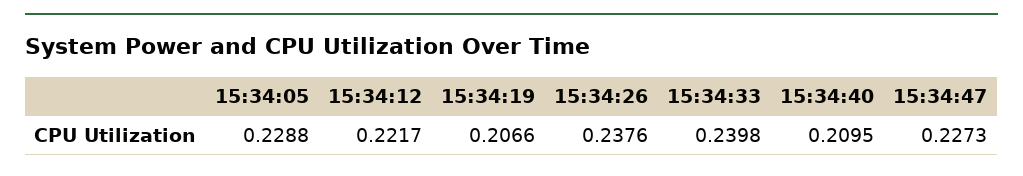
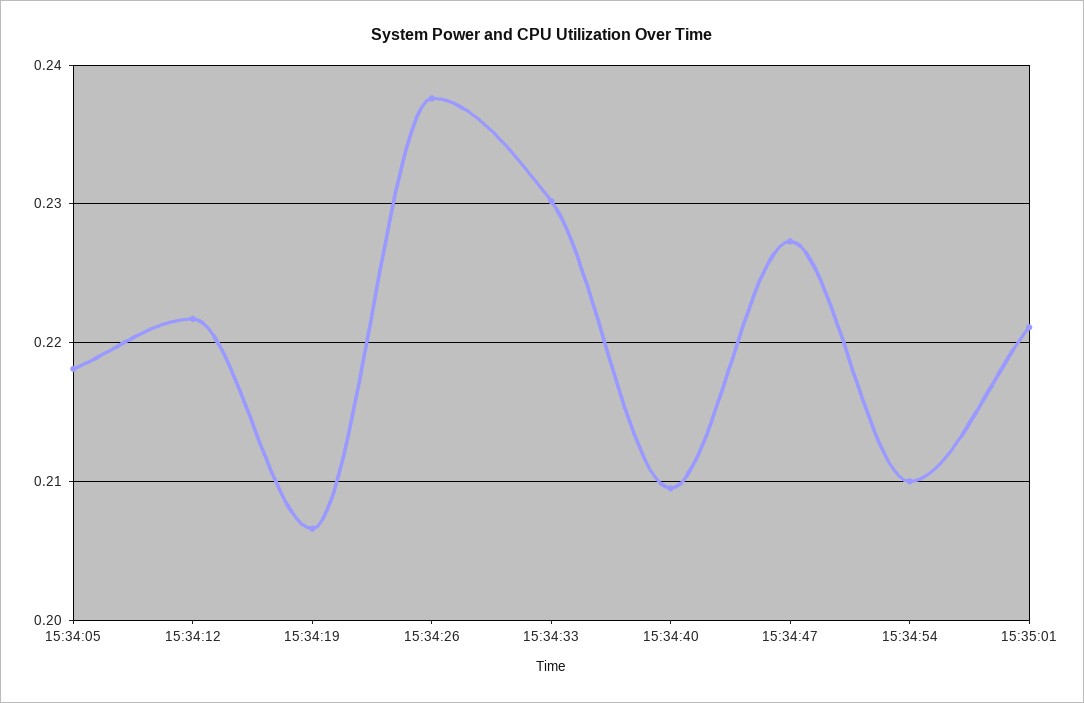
15:34:05: 0.2288 -> 0.218
15:34:33: 0.2398 -> 0.23
15:34:54: none -> 0.21
15:35:01: none -> 0.221

